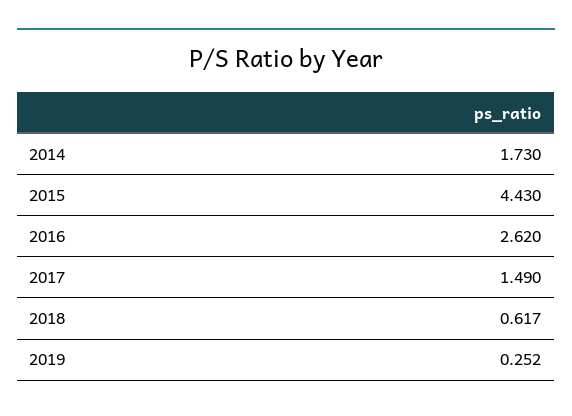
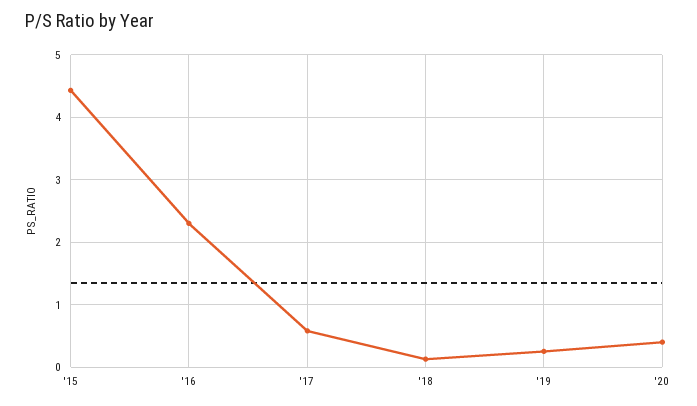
2014: 1.73 -> none
2016: 2.62 -> 2.3
2017: 1.49 -> 0.6
2018: 0.617 -> 0.1
'20: none -> 0.4

